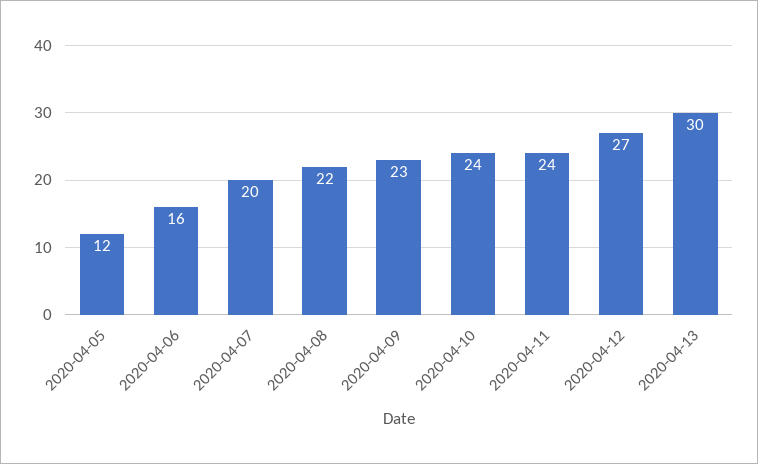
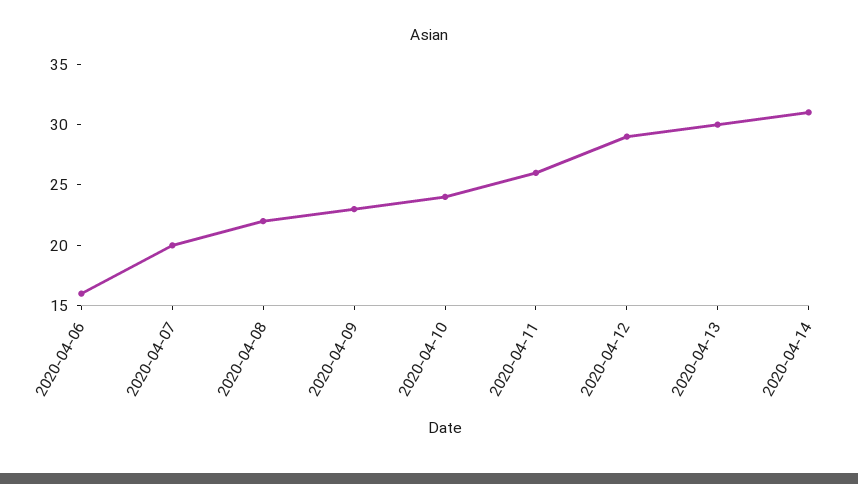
2020-04-05: 12 -> none
2020-04-11: 24 -> 26
2020-04-12: 27 -> 29
2020-04-14: none -> 31

